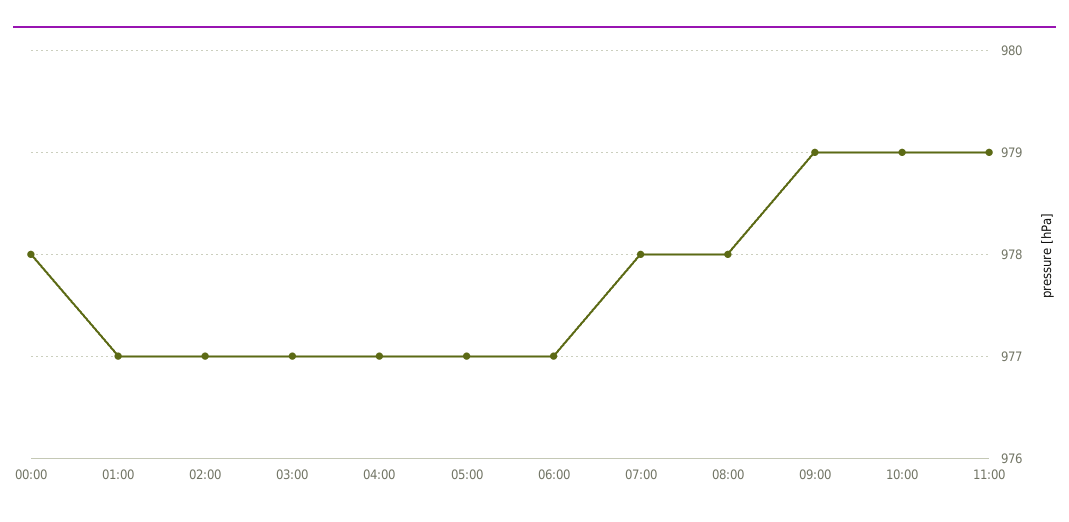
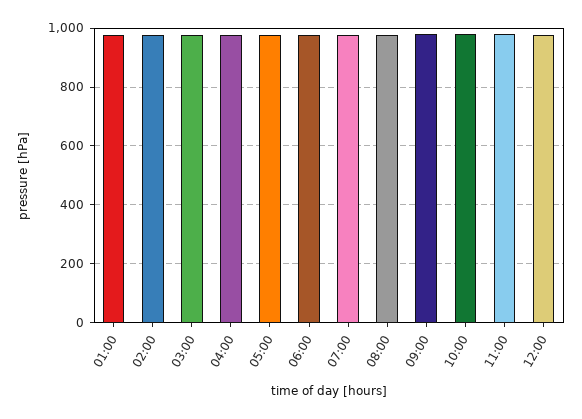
00:00: 978 -> none
12:00: none -> 975

